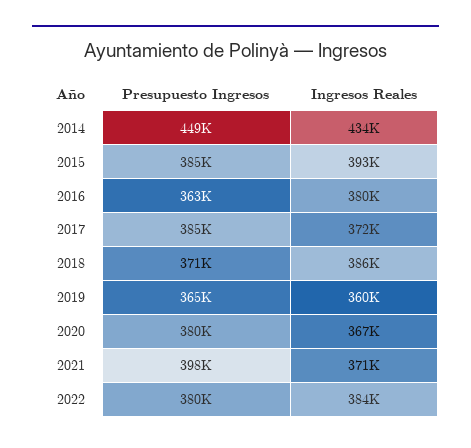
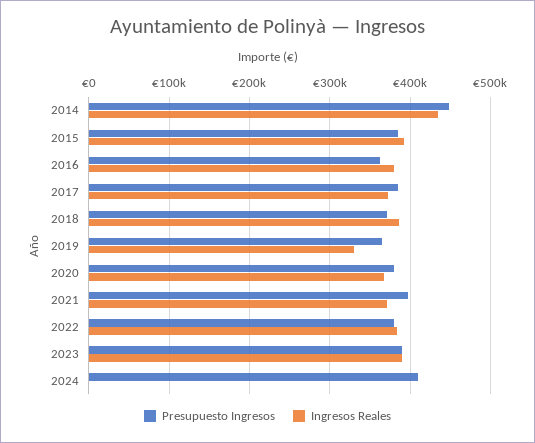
Ingresos Reales, 2019: 360000 -> 330000
Presupuesto Ingresos, 2023: none -> 390000
Ingresos Reales, 2023: none -> 390000
Presupuesto Ingresos, 2024: none -> 410000
Ingresos Reales, 2024: none -> 0

